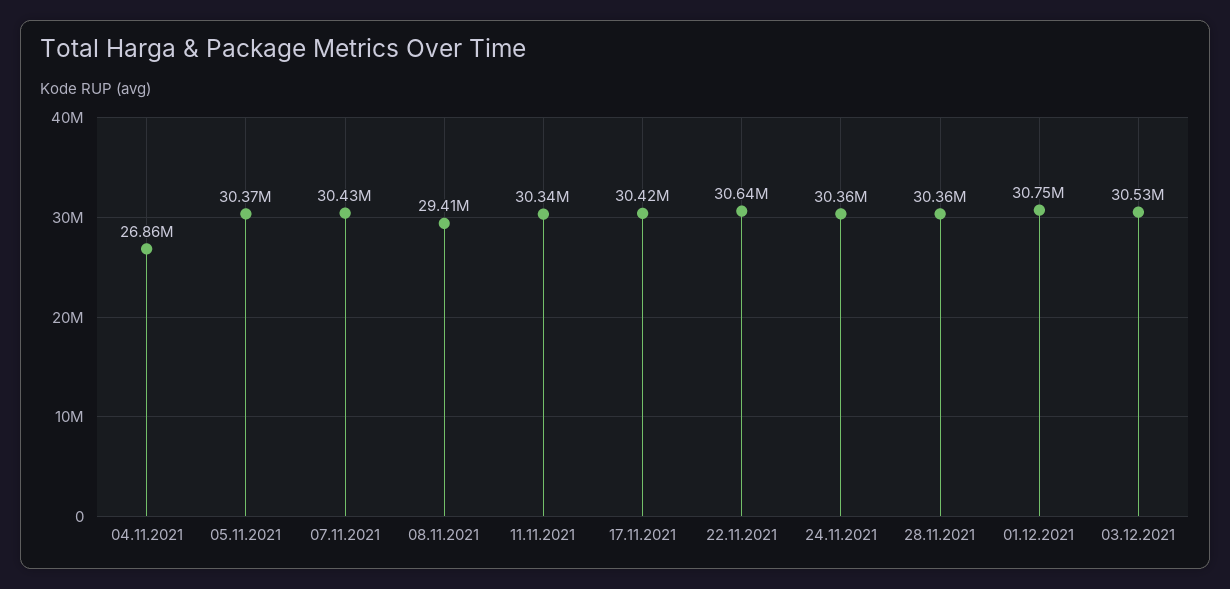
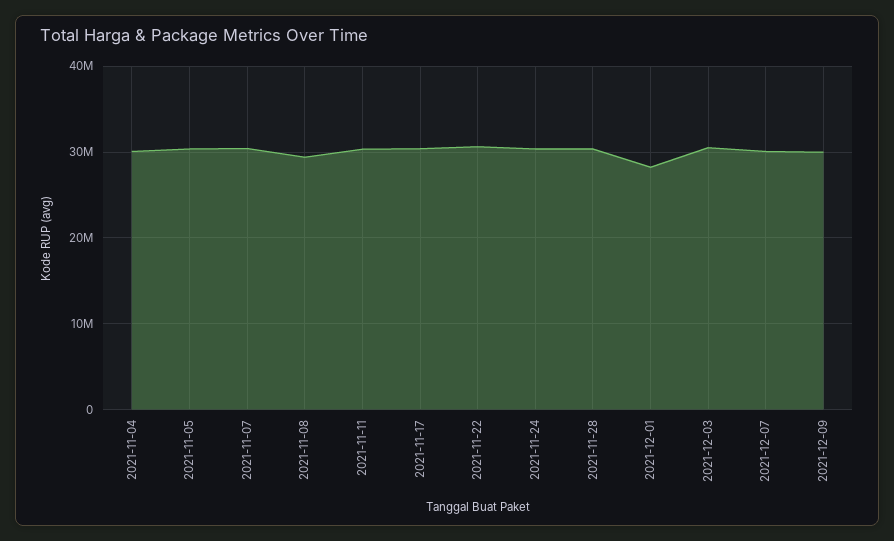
04.11.2021: 26860000 -> 30000000
01.12.2021: 30750000 -> 28000000
2021-12-07: none -> 30000000
2021-12-09: none -> 30000000

